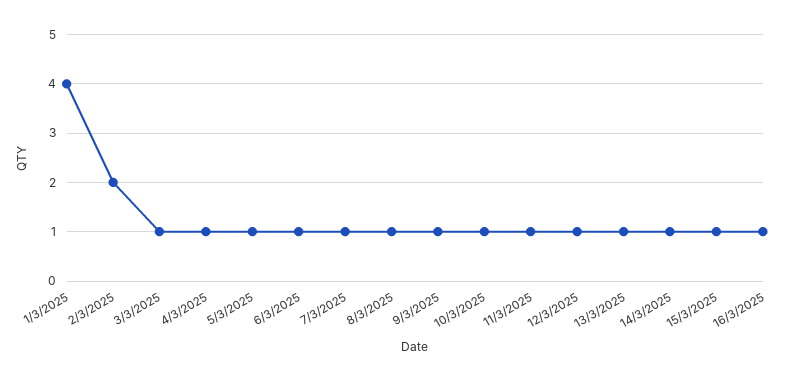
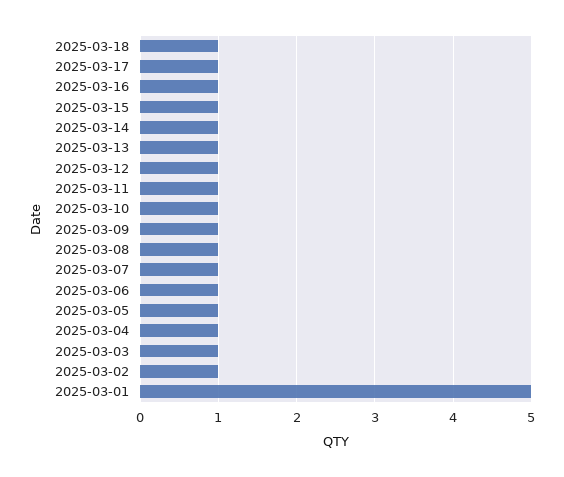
1/3/2025: 4 -> 5
2/3/2025: 2 -> 1
2025-03-18: none -> 1
2025-03-17: none -> 1

